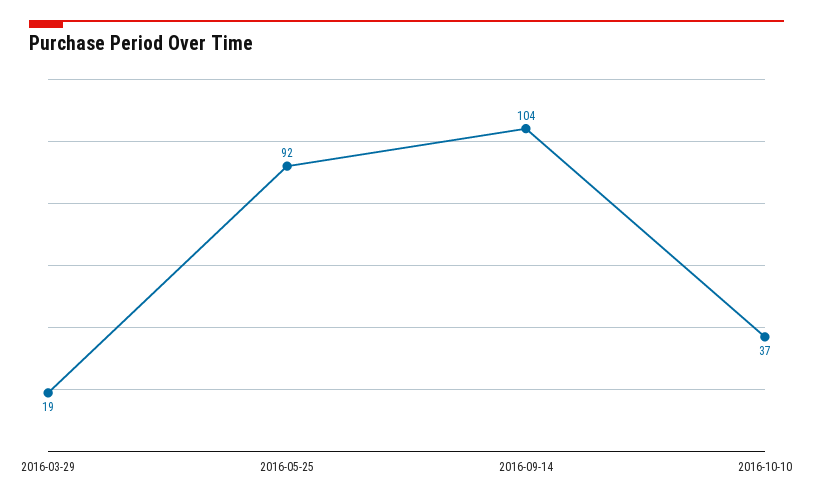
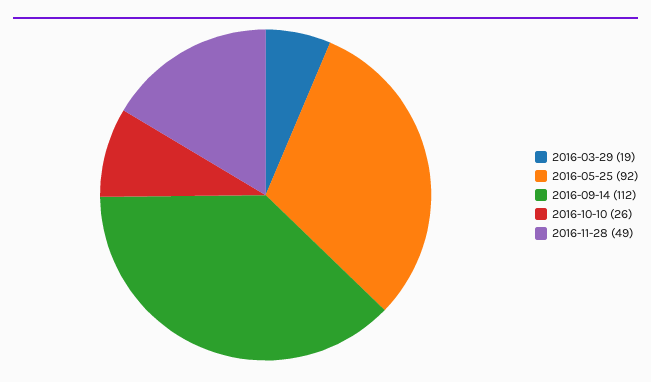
2016-09-14: 104 -> 112
2016-10-10: 37 -> 26
2016-11-28: none -> 49

